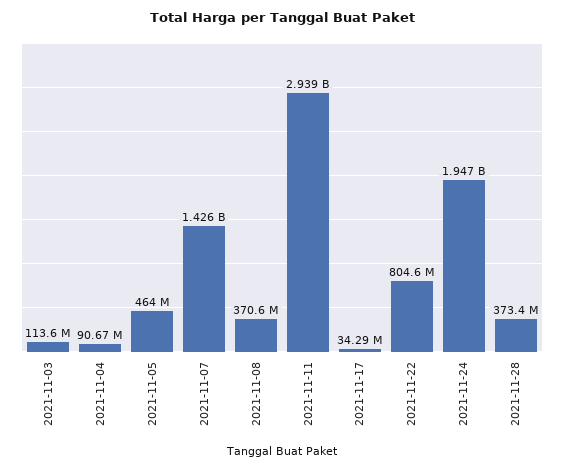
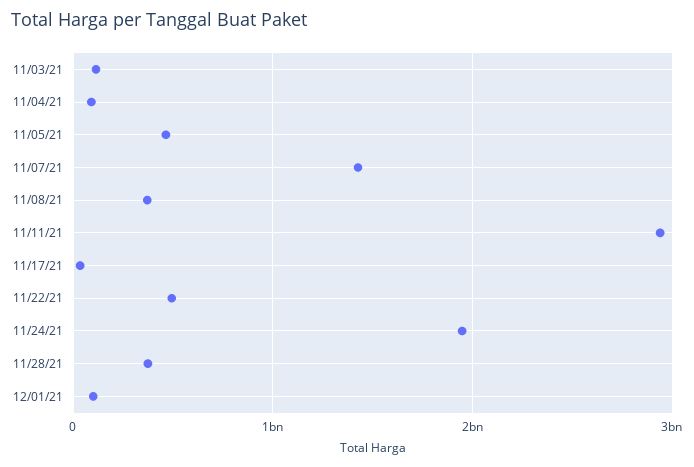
2021-11-22: 804600000 -> 500000000
12/01/21: none -> 100000000

